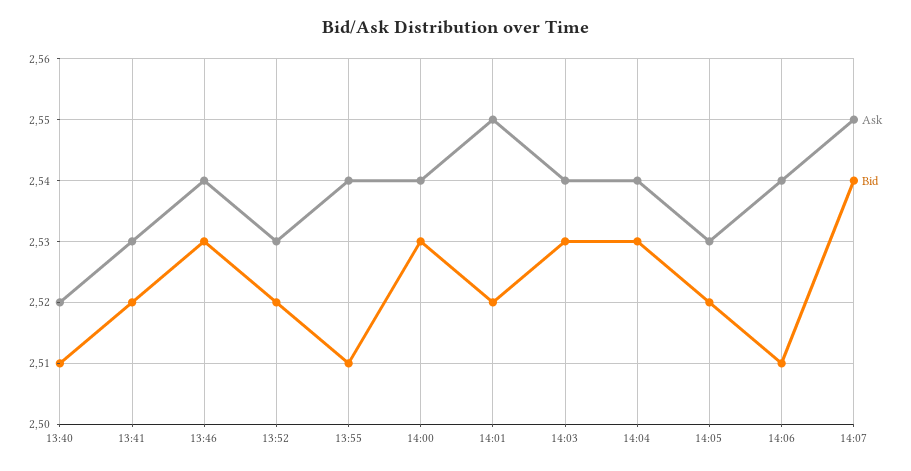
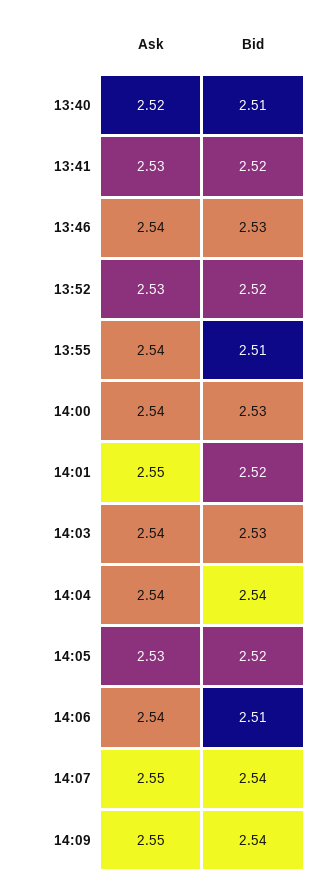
Bid, 14:04: 2.53 -> 2.54
Ask, 14:09: none -> 2.55
Bid, 14:09: none -> 2.54

